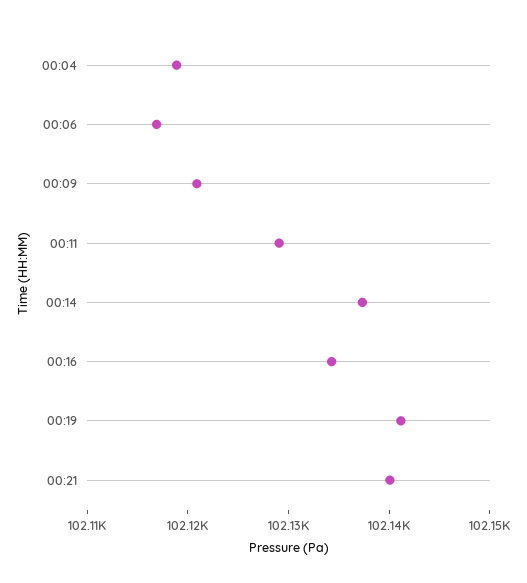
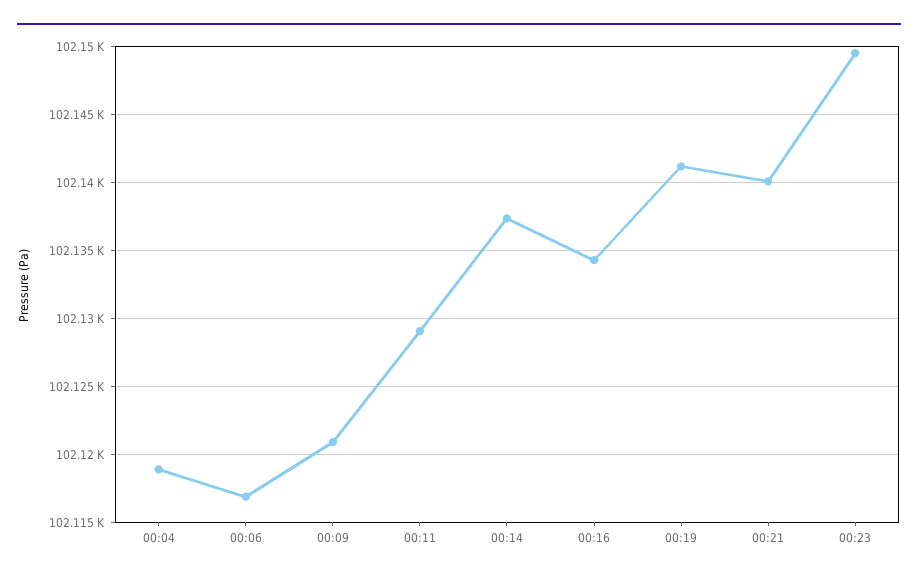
00:23: none -> 102149.5

